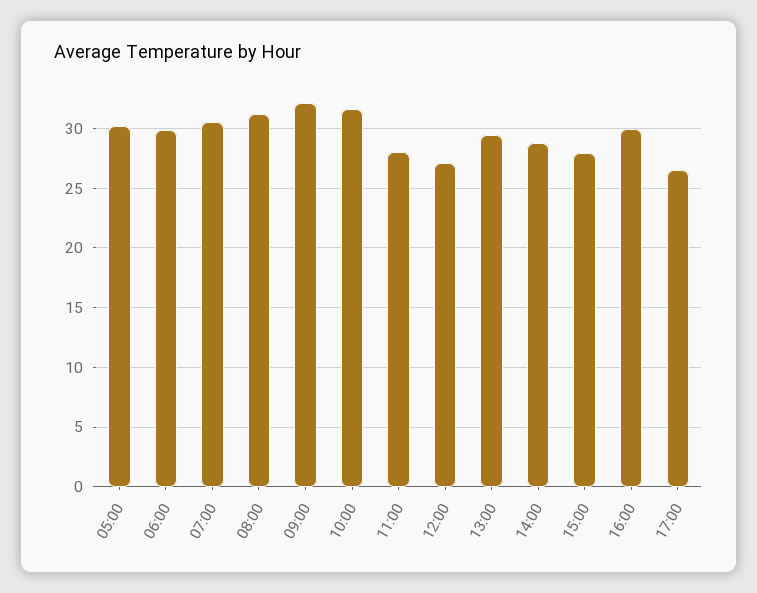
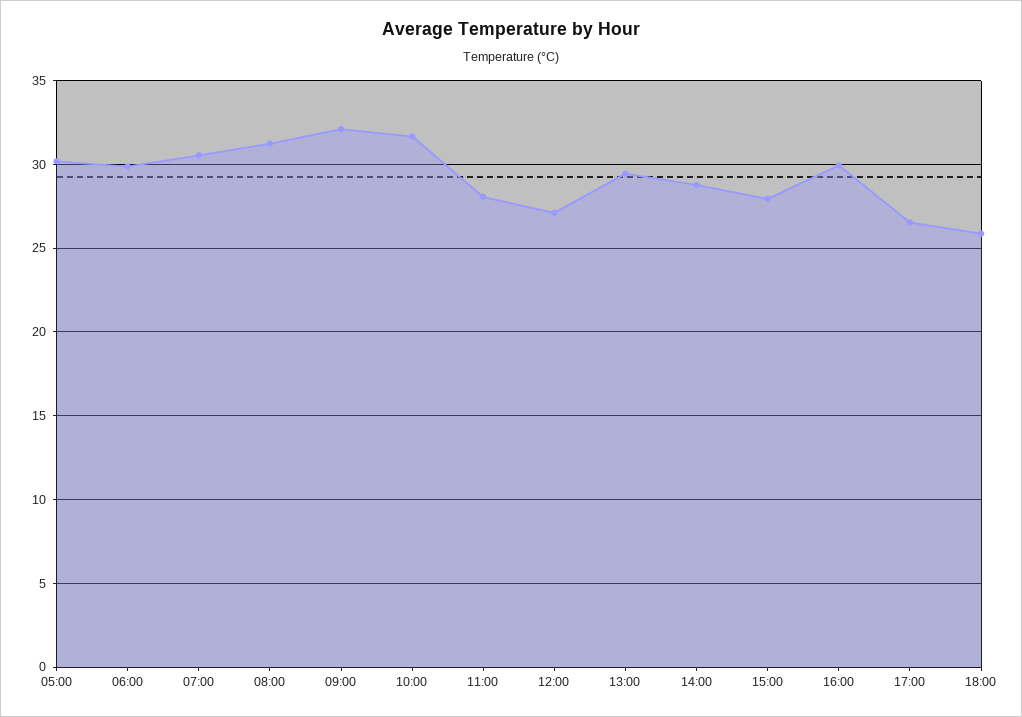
18:00: none -> 26

